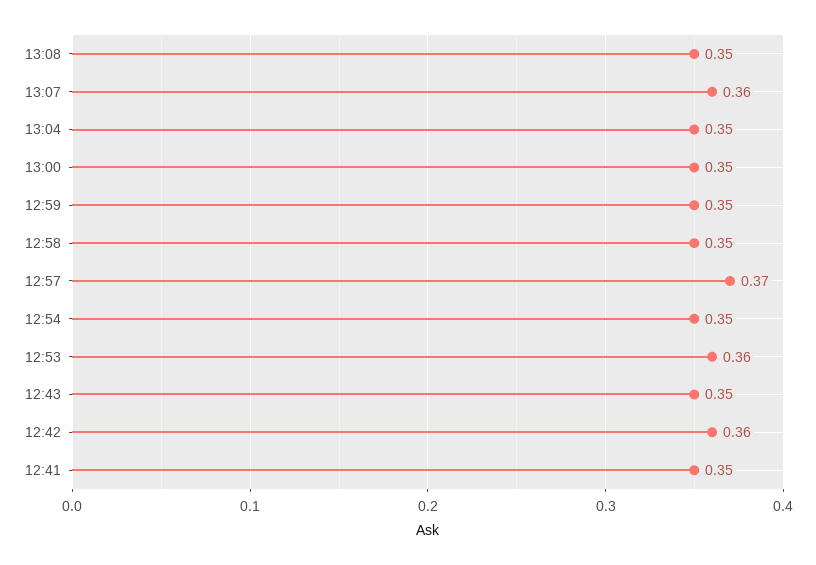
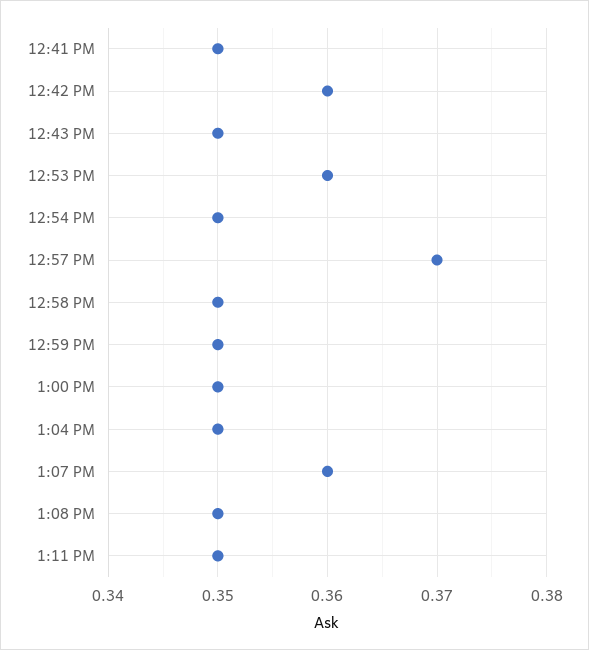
1:11 PM: none -> 0.35

